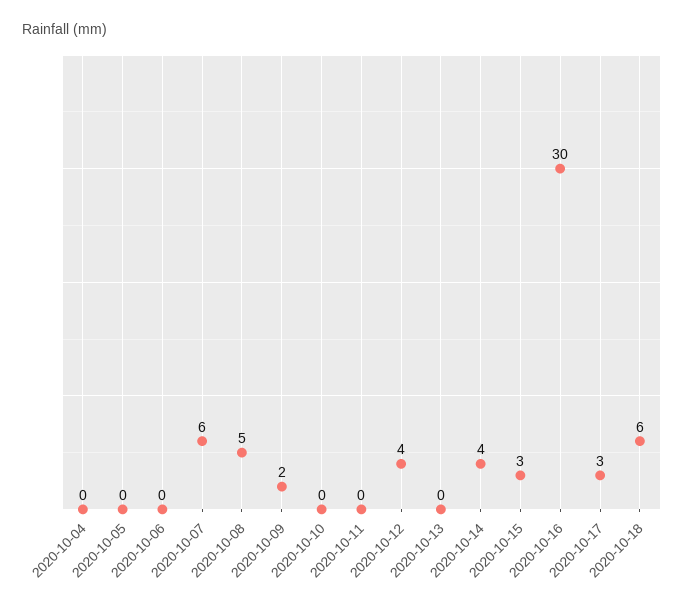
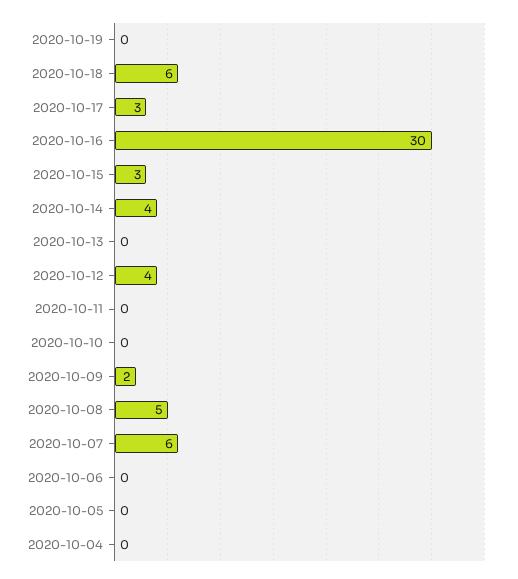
2020-10-19: none -> 0

